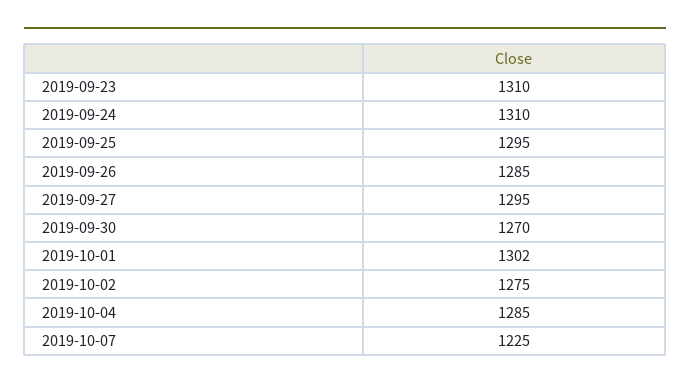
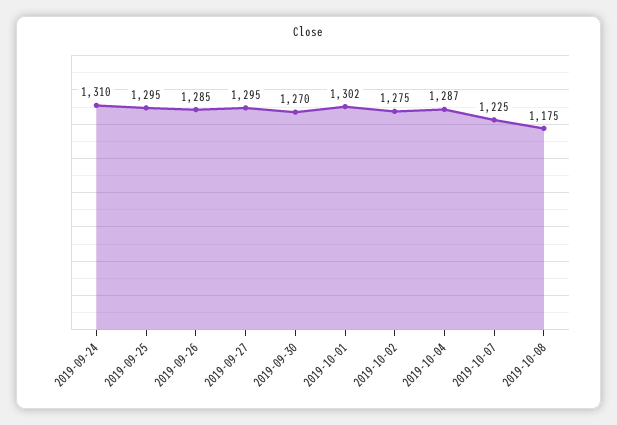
2019-09-23: 1310 -> none
2019-10-04: 1285 -> 1287
2019-10-08: none -> 1175

